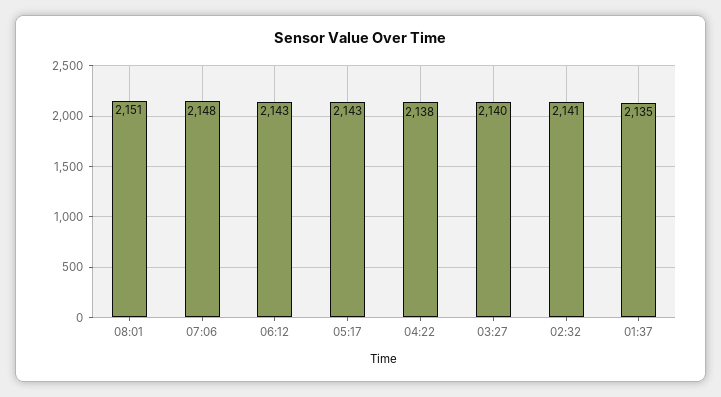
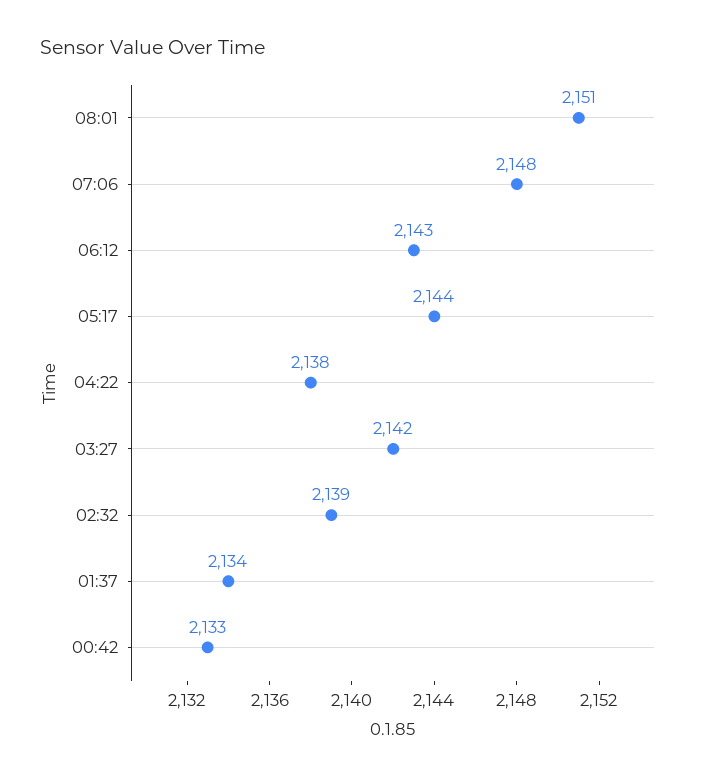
05:17: 2143 -> 2144
03:27: 2140 -> 2142
02:32: 2141 -> 2139
01:37: 2135 -> 2134
00:42: none -> 2133

